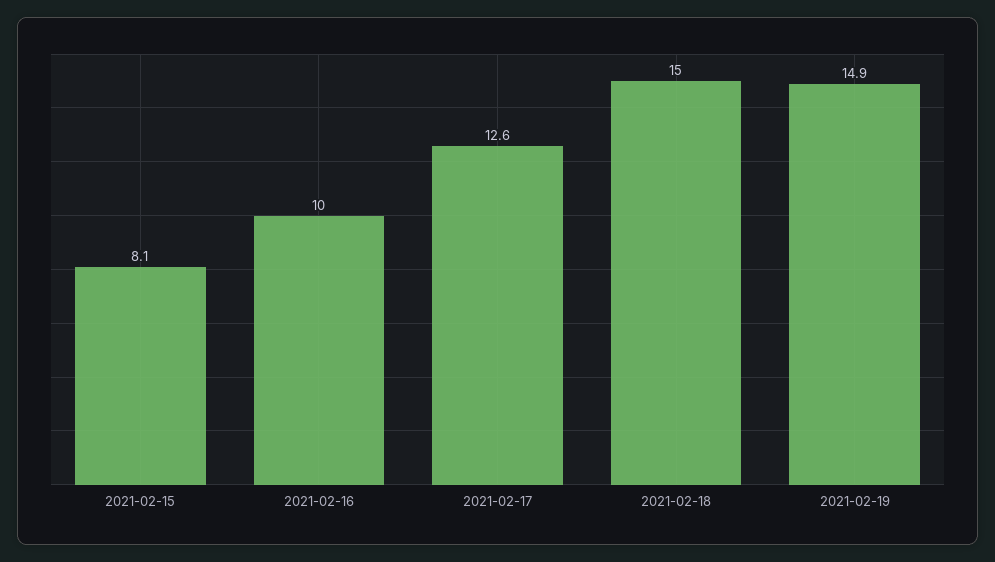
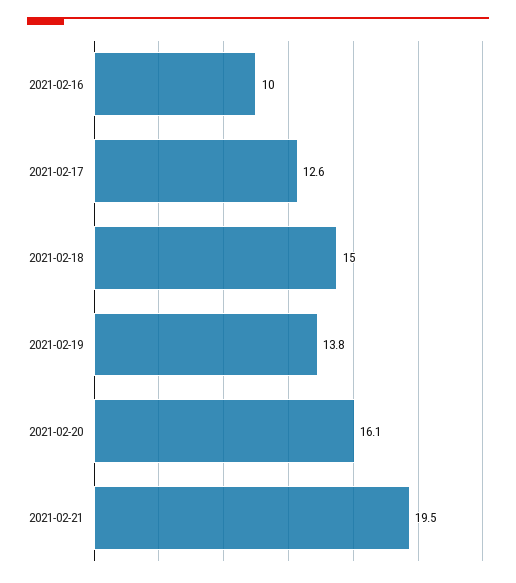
2021-02-15: 8.1 -> none
2021-02-19: 14.9 -> 13.8
2021-02-20: none -> 16.1
2021-02-21: none -> 19.5

